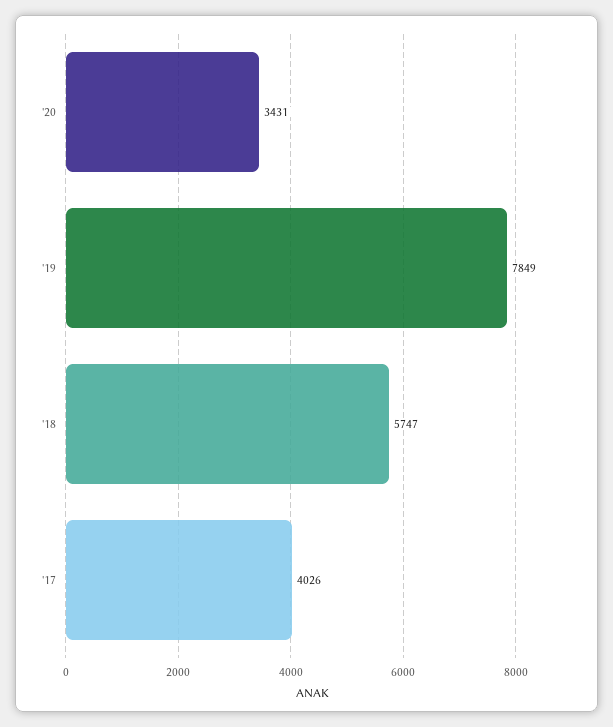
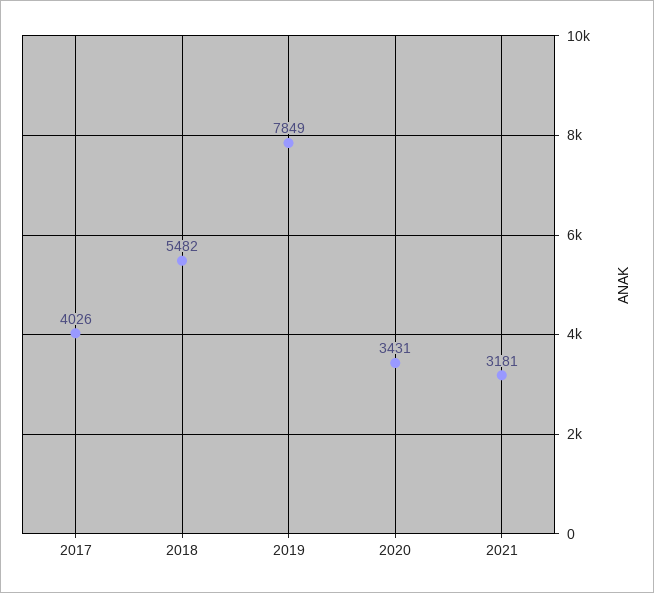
'18: 5747 -> 5482
2021: none -> 3181

